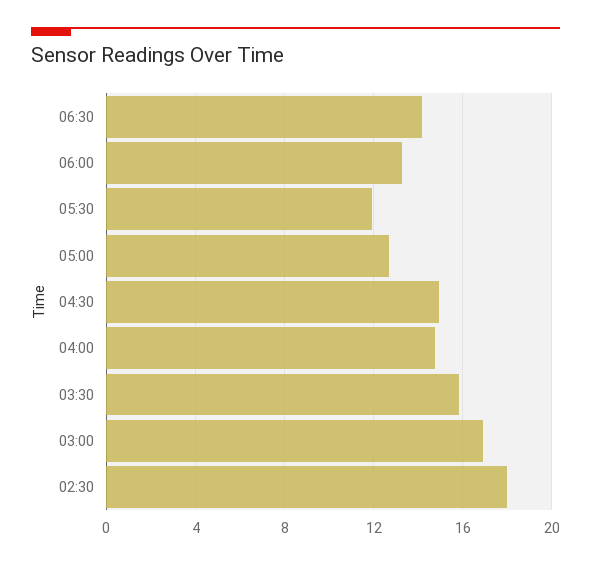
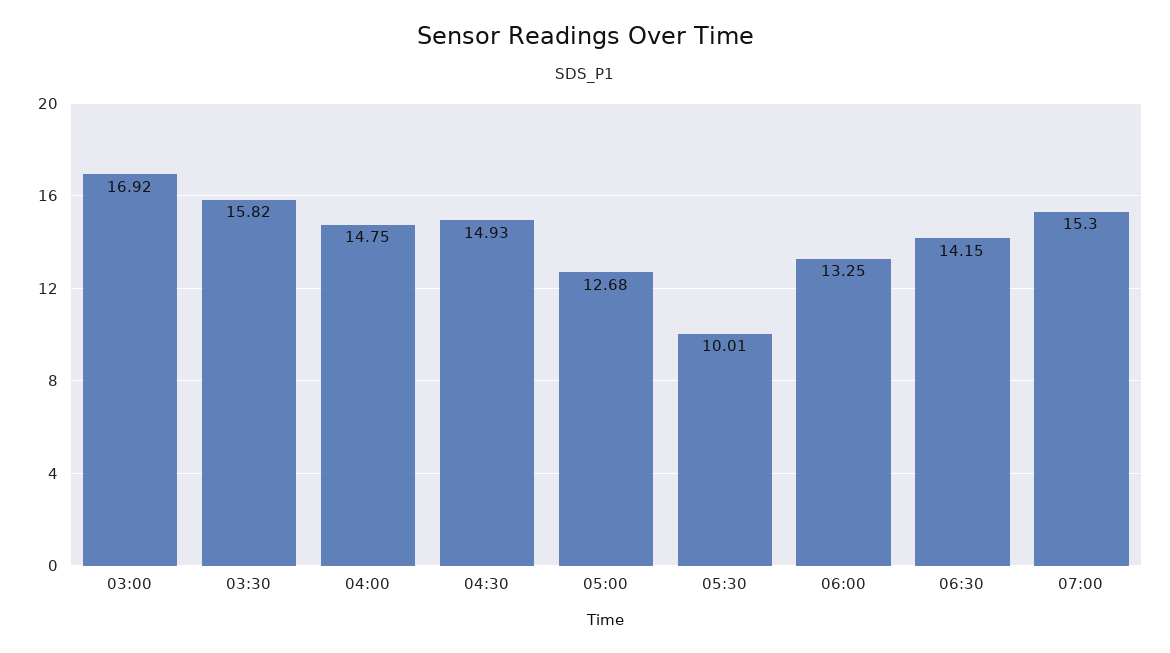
05:30: 12 -> 10.01
02:30: 18 -> none
07:00: none -> 15.3

